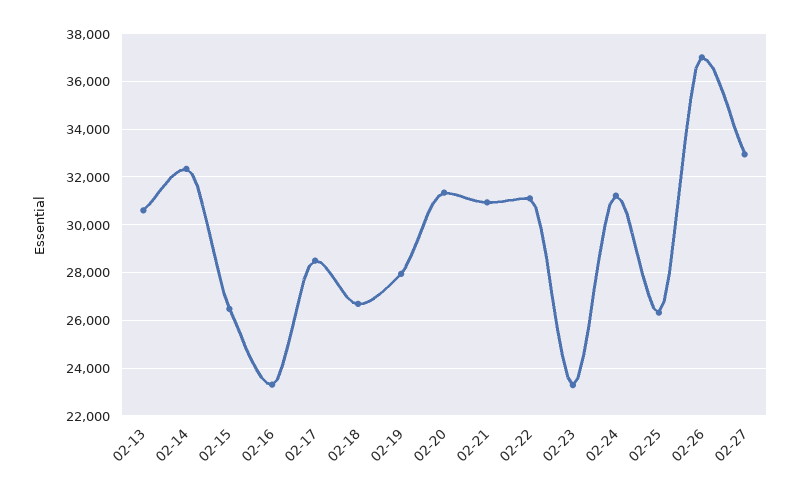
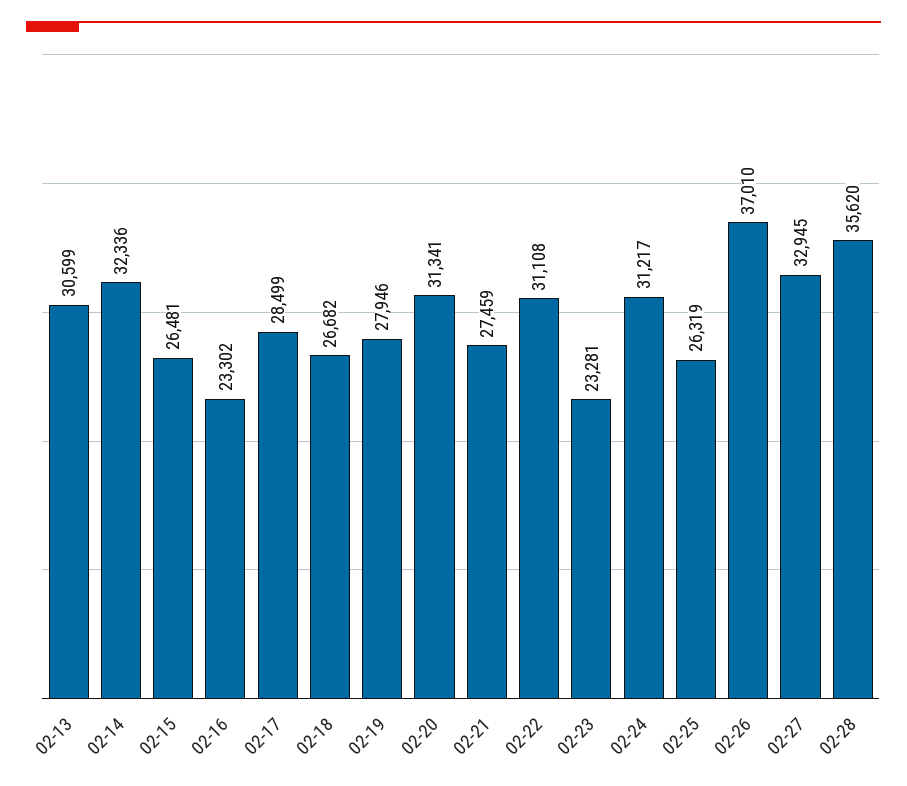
02-21: 31000 -> 27459
02-28: none -> 35620

